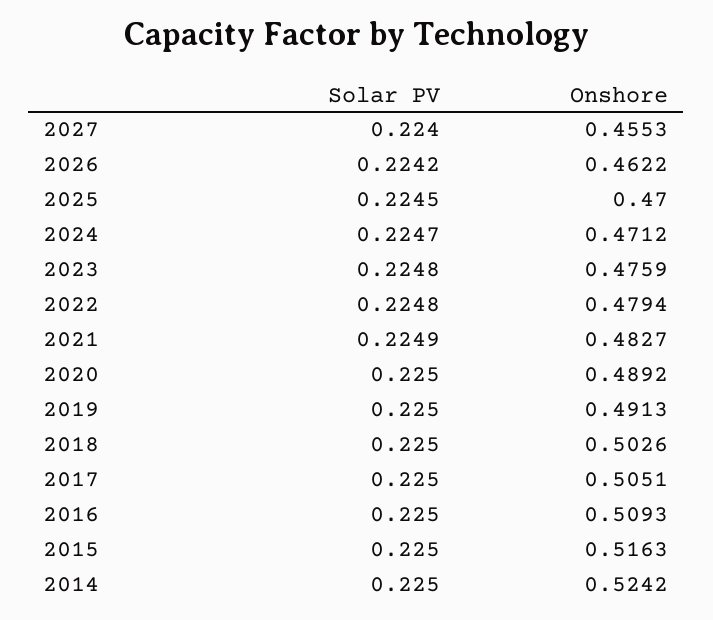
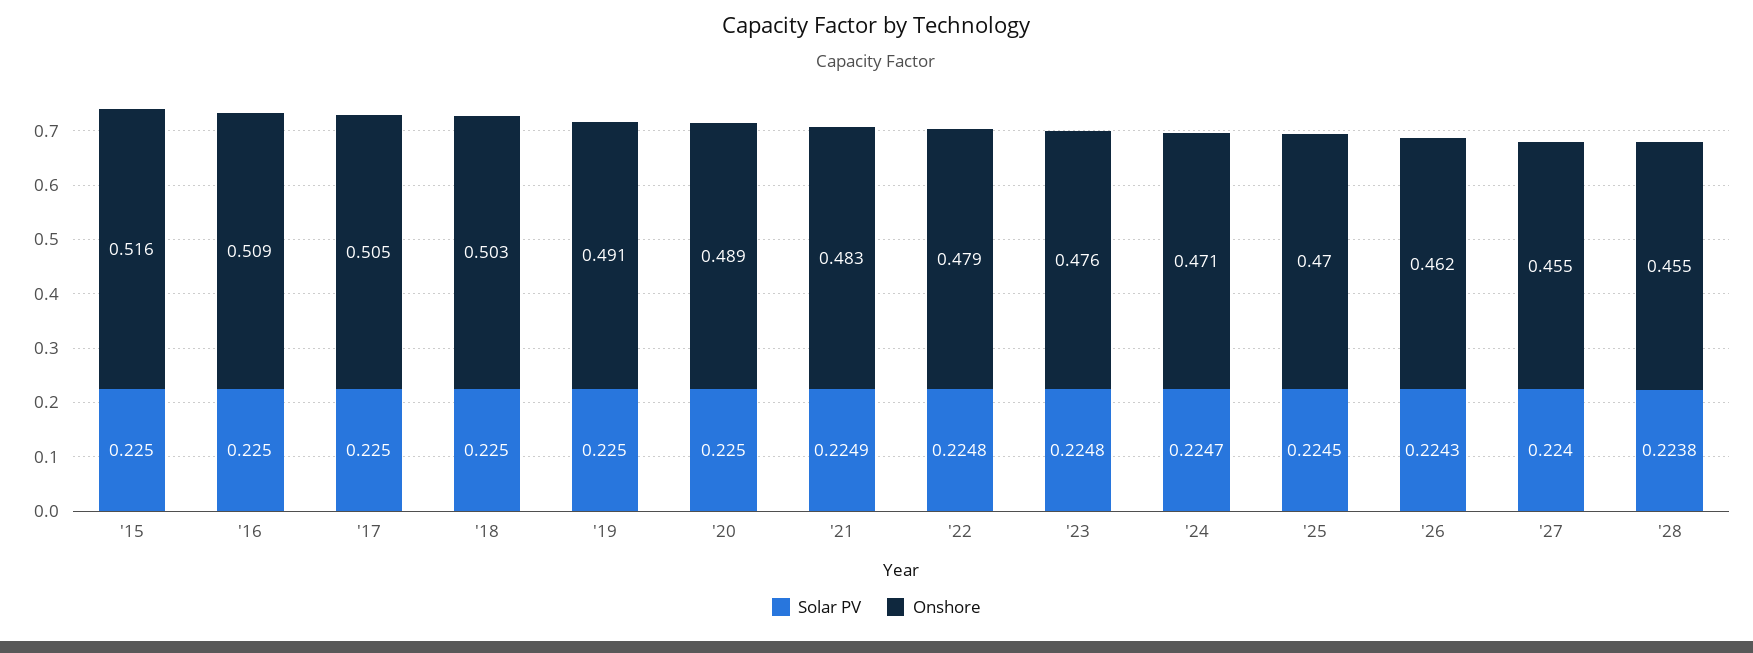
Solar PV, 2026: 0.2242 -> 0.2243
Solar PV, 2014: 0.225 -> none
Onshore, 2014: 0.5242 -> none
Solar PV, '28: none -> 0.2238
Onshore, '28: none -> 0.455

